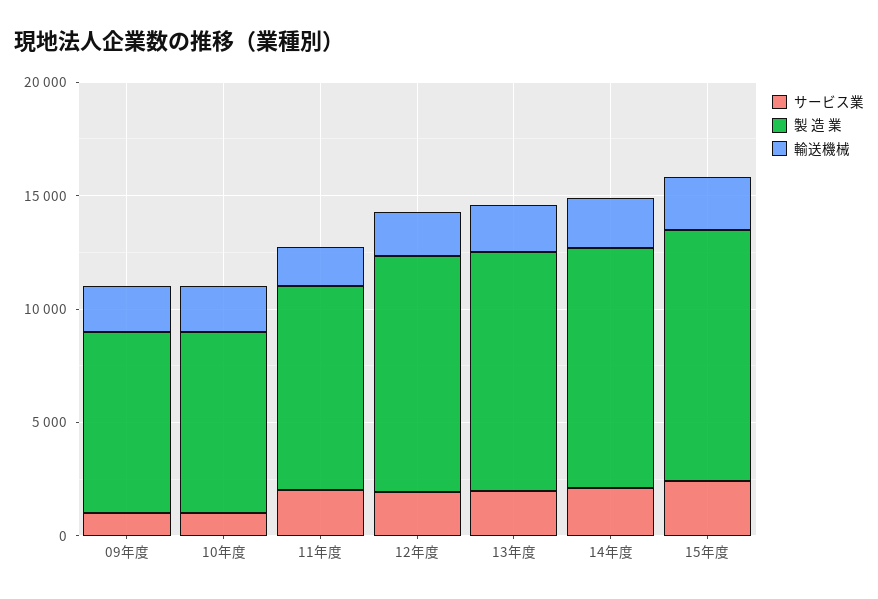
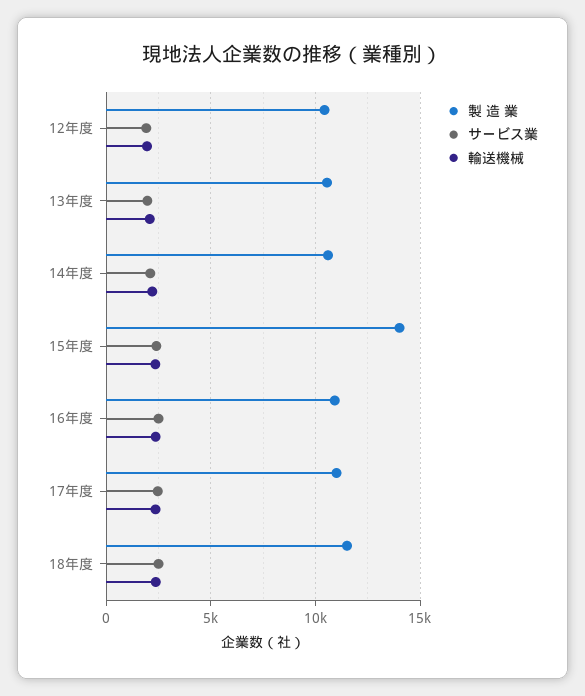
サービス業, 09年度: 1000 -> none
製 造 業, 09年度: 8000 -> none
輸送機械, 09年度: 2000 -> none
サービス業, 10年度: 1000 -> none
製 造 業, 10年度: 8000 -> none
輸送機械, 10年度: 2000 -> none
サービス業, 11年度: 2000 -> none
製 造 業, 11年度: 9000 -> none
輸送機械, 11年度: 2000 -> none
製 造 業, 15年度: 11000 -> 14000
製 造 業, 16年度: none -> 11000
サービス業, 16年度: none -> 2500
輸送機械, 16年度: none -> 2500
製 造 業, 17年度: none -> 11000
サービス業, 17年度: none -> 2500
輸送機械, 17年度: none -> 2500
製 造 業, 18年度: none -> 11500
サービス業, 18年度: none -> 2500
輸送機械, 18年度: none -> 2500

